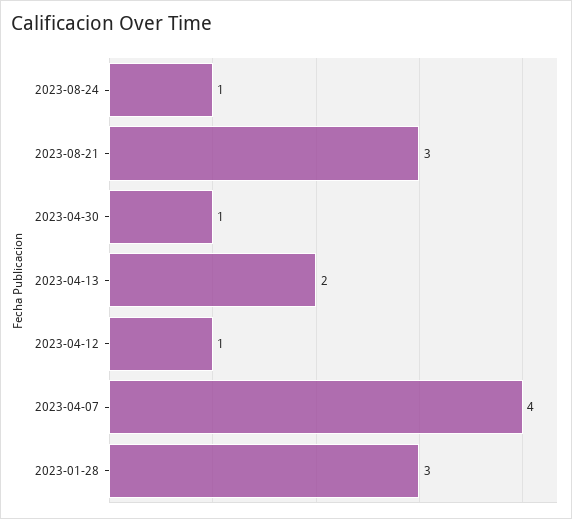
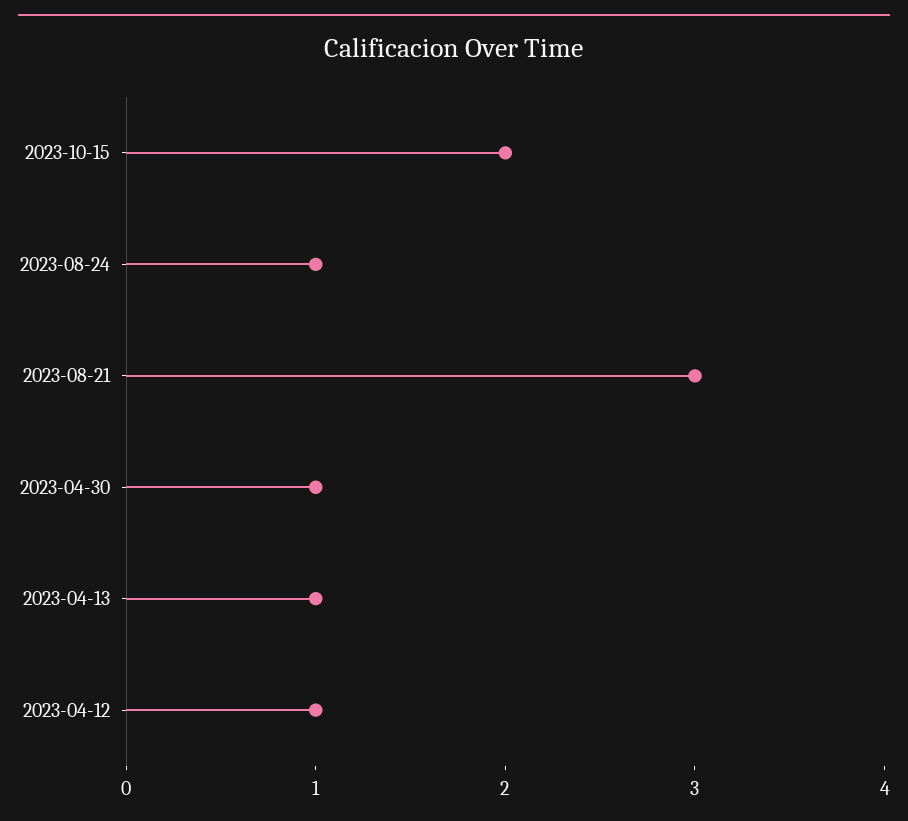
2023-04-13: 2 -> 1
2023-04-07: 4 -> none
2023-01-28: 3 -> none
2023-10-15: none -> 2

